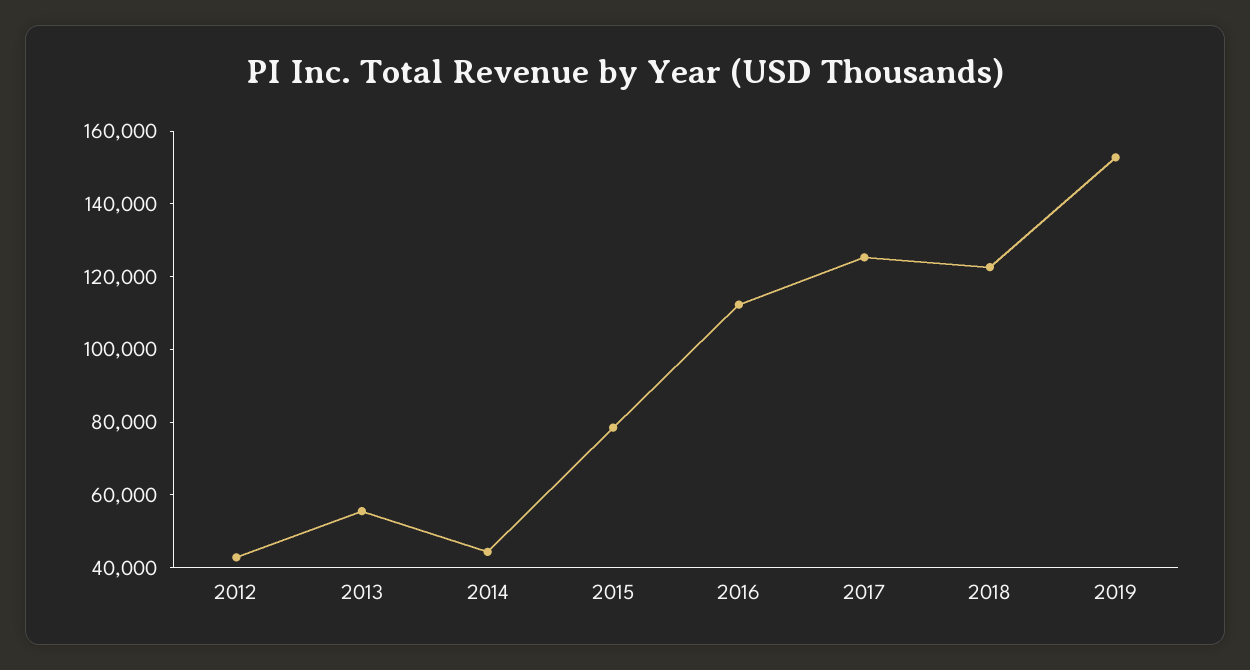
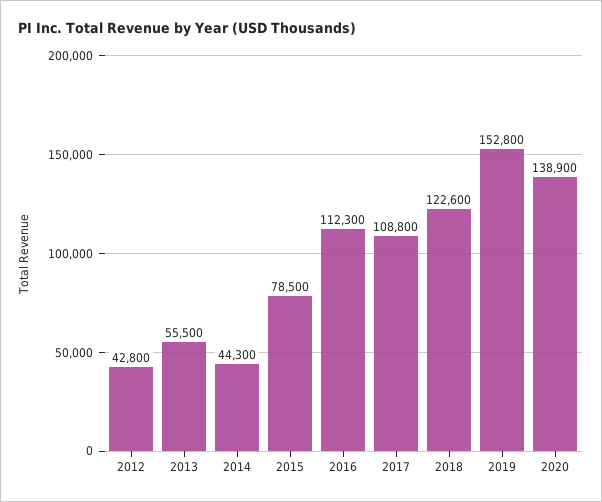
2017: 125000 -> 108800
2020: none -> 138900

